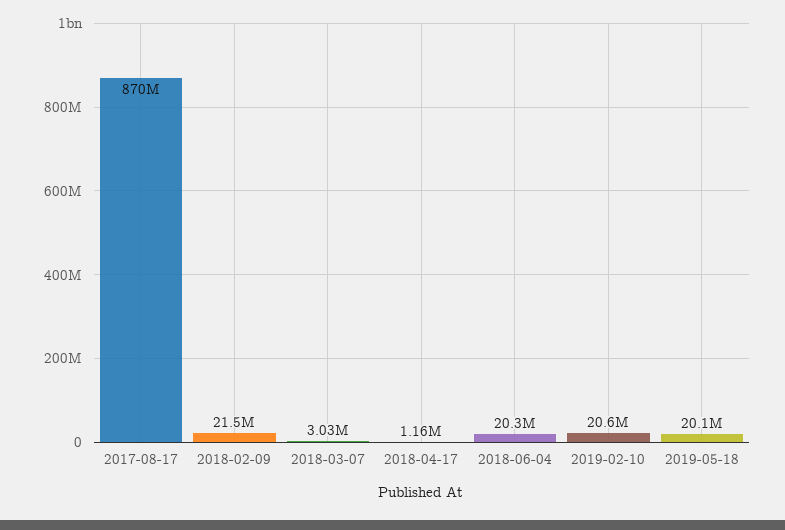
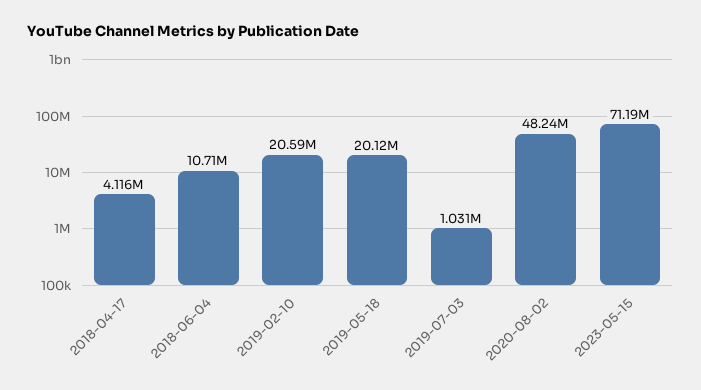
2017-08-17: 870000000 -> none
2018-02-09: 21500000 -> none
2018-03-07: 3030000 -> none
2018-04-17: 1160000 -> 4116000
2018-06-04: 20300000 -> 10710000
2019-07-03: none -> 1031000
2020-08-02: none -> 48240000
2023-05-15: none -> 71190000

